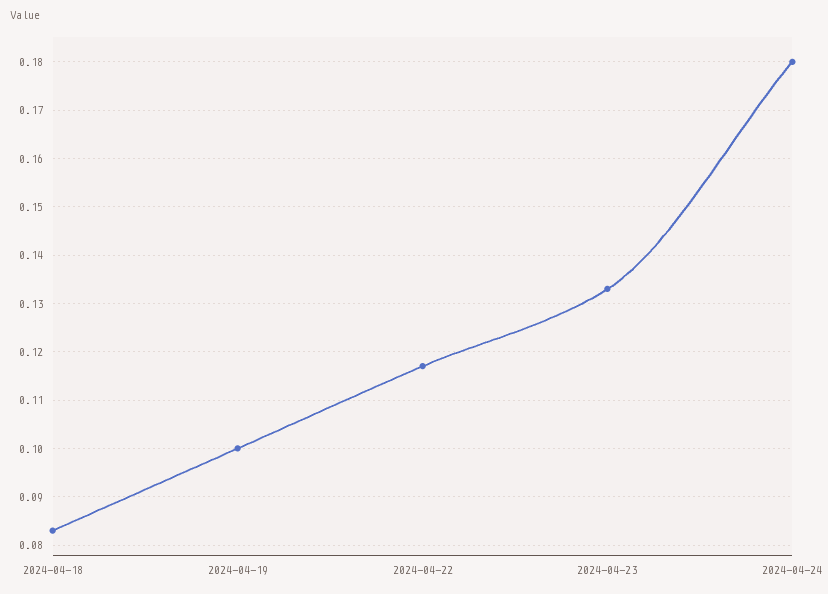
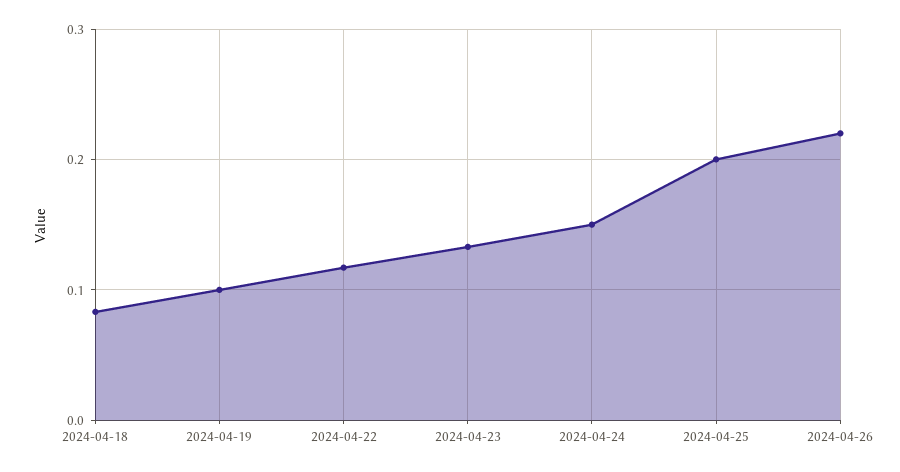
2024-04-24: 0.18 -> 0.15
2024-04-25: none -> 0.2
2024-04-26: none -> 0.22

